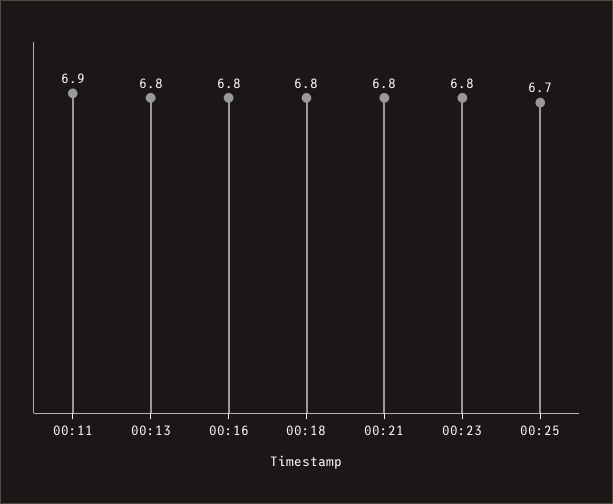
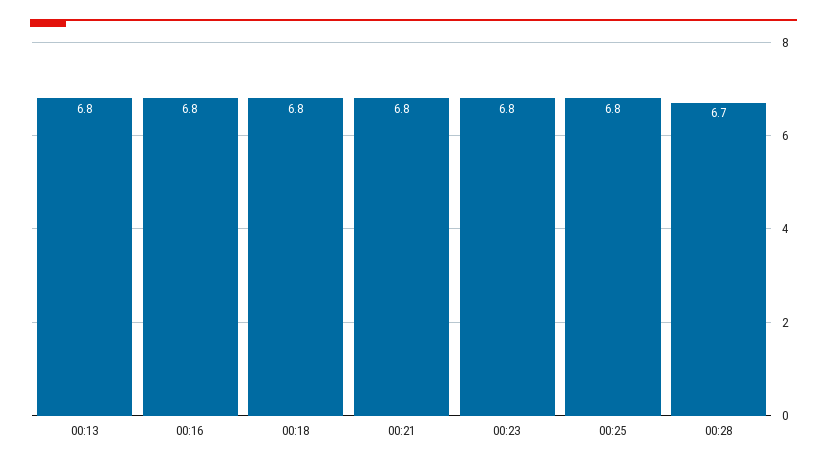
00:11: 6.9 -> none
00:25: 6.7 -> 6.8
00:28: none -> 6.7

